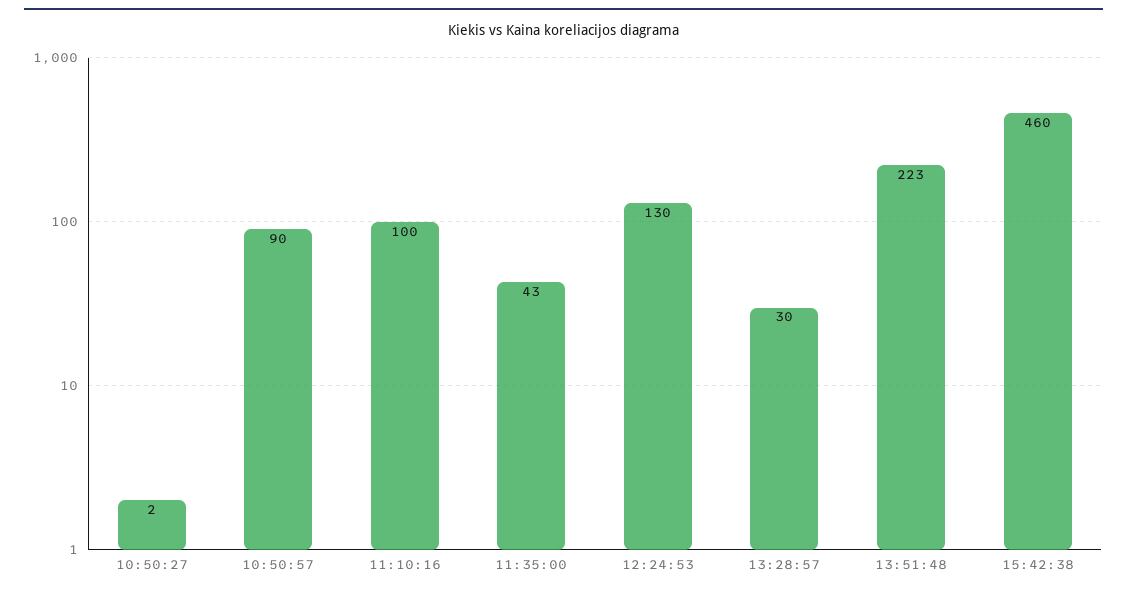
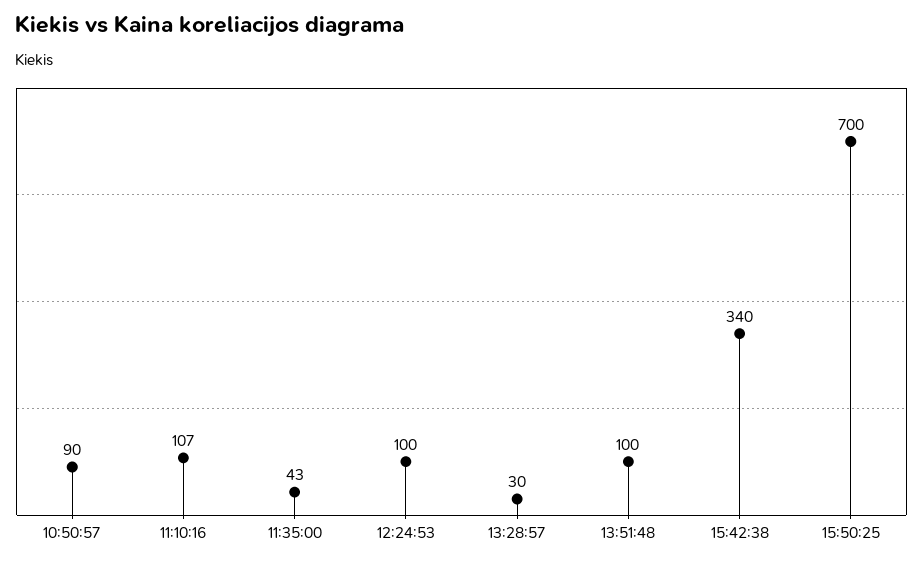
10:50:27: 2 -> none
11:10:16: 100 -> 107
12:24:53: 130 -> 100
13:51:48: 223 -> 100
15:42:38: 460 -> 340
15:50:25: none -> 700

